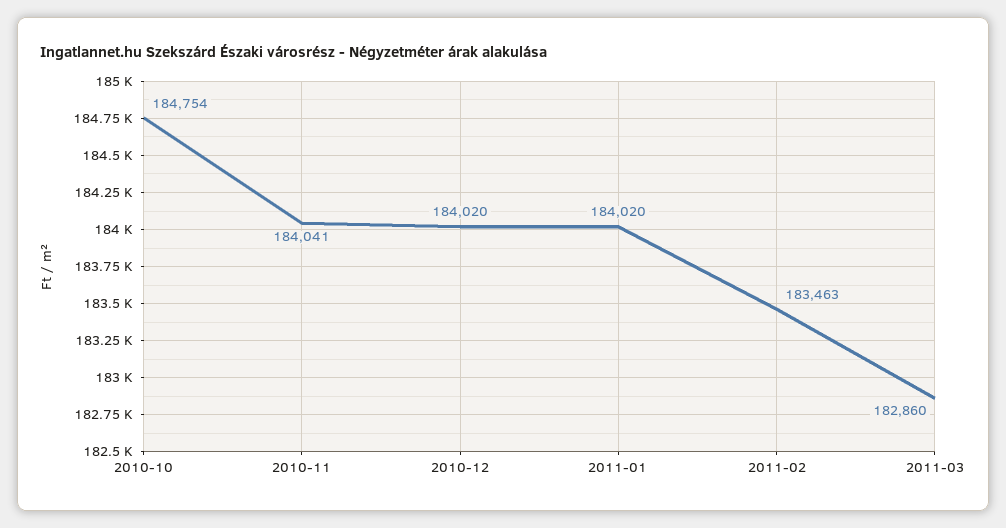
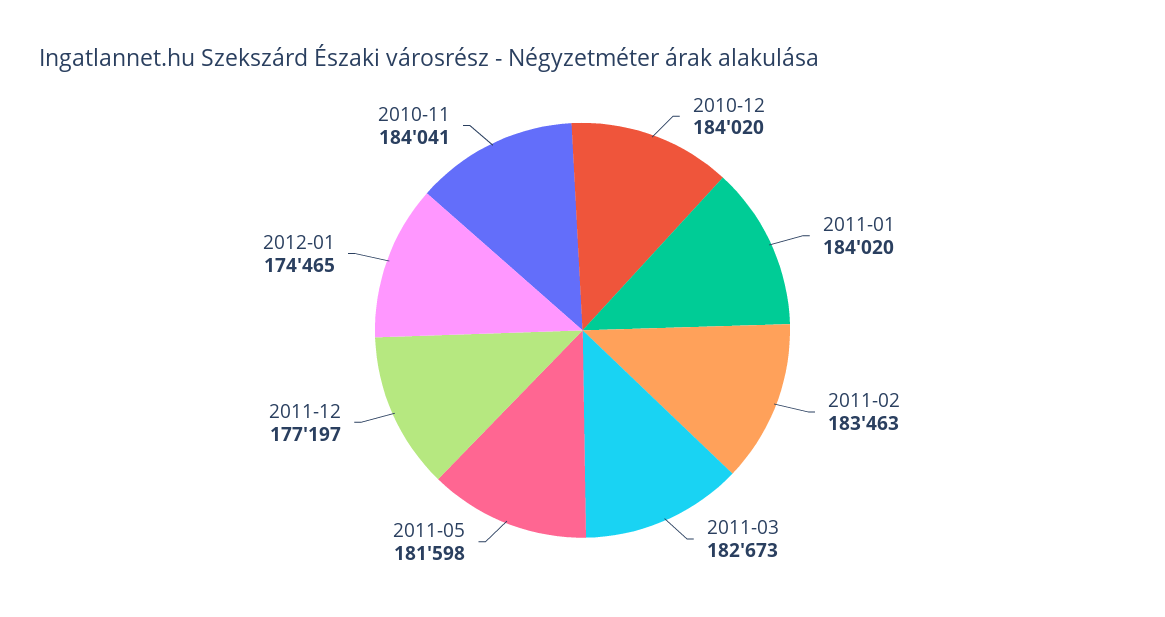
2010-10: 184754 -> none
2011-03: 182860 -> 182673
2011-05: none -> 181598
2011-12: none -> 177197
2012-01: none -> 174465

